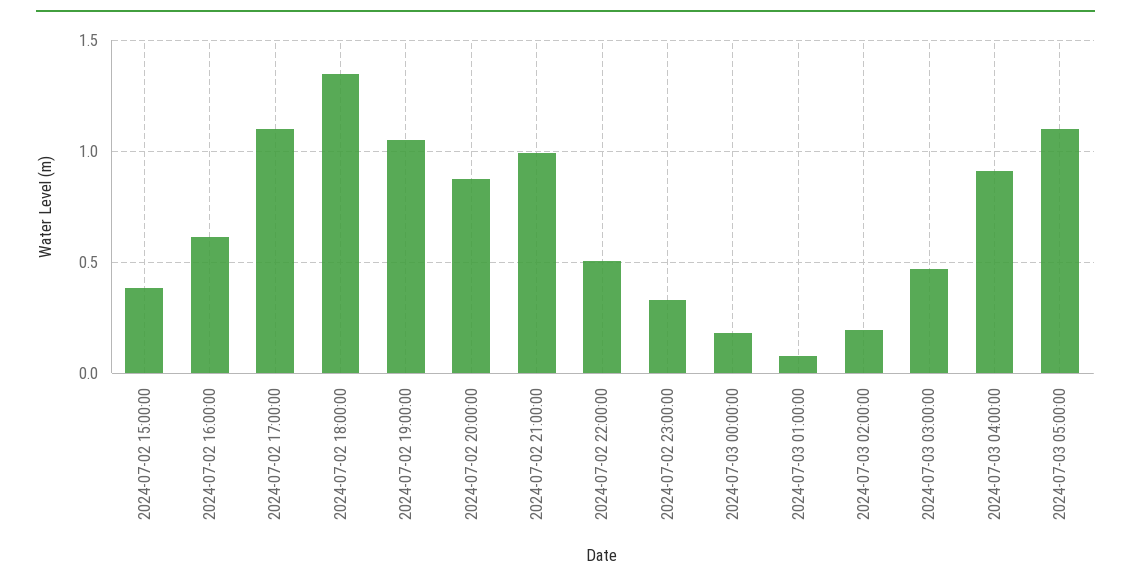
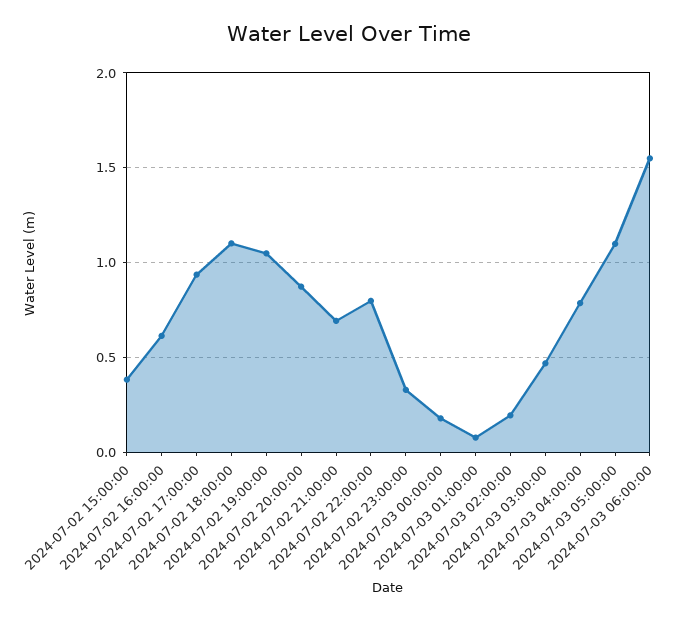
2024-07-02 17:00:00: 1.1 -> 0.95
2024-07-02 18:00:00: 1.35 -> 1.1
2024-07-02 21:00:00: 1 -> 0.7
2024-07-02 22:00:00: 0.5 -> 0.8
2024-07-03 04:00:00: 0.9 -> 0.8
2024-07-03 06:00:00: none -> 1.55

